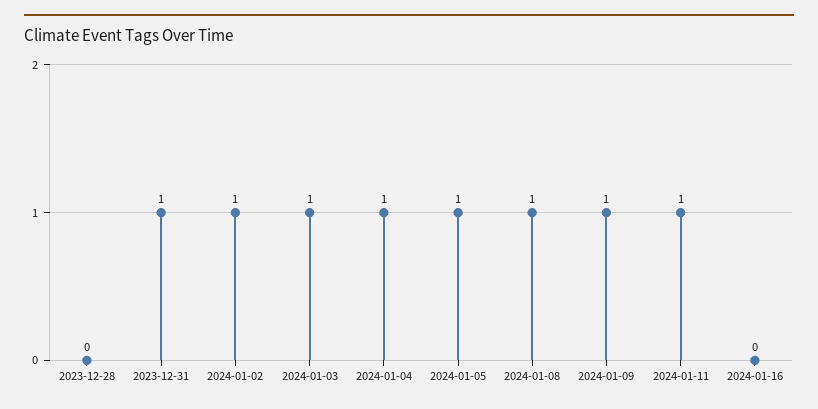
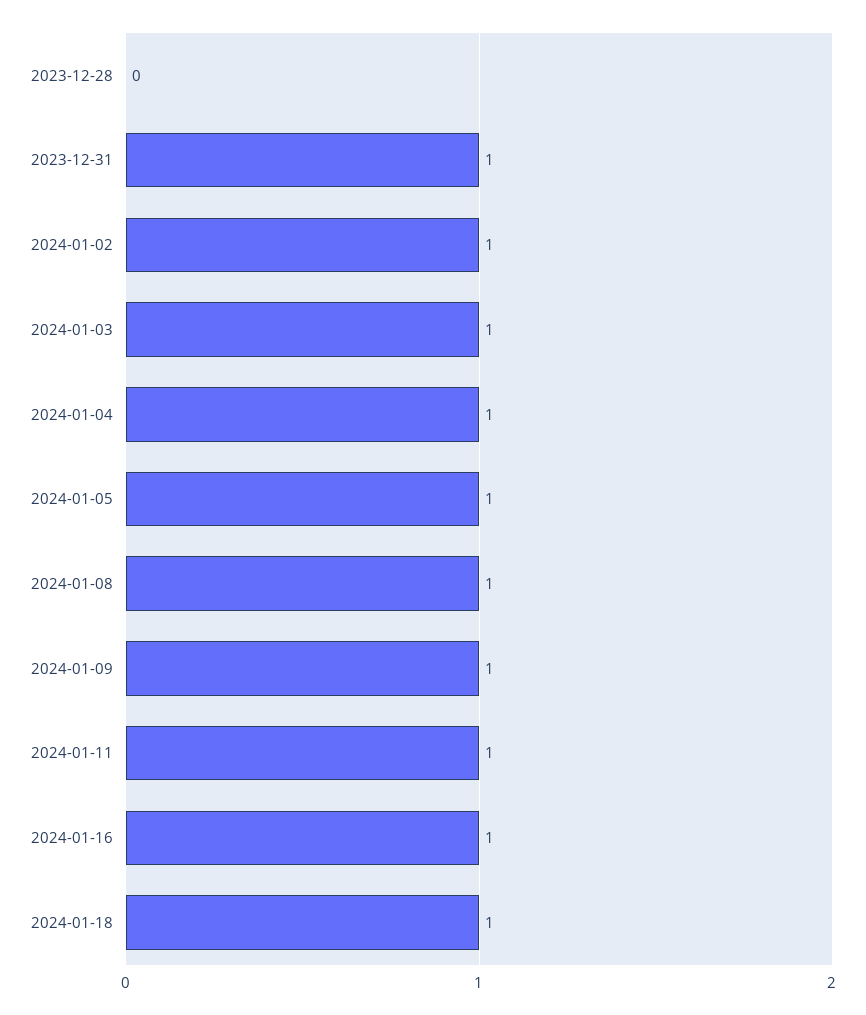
2024-01-16: 0 -> 1
2024-01-18: none -> 1

